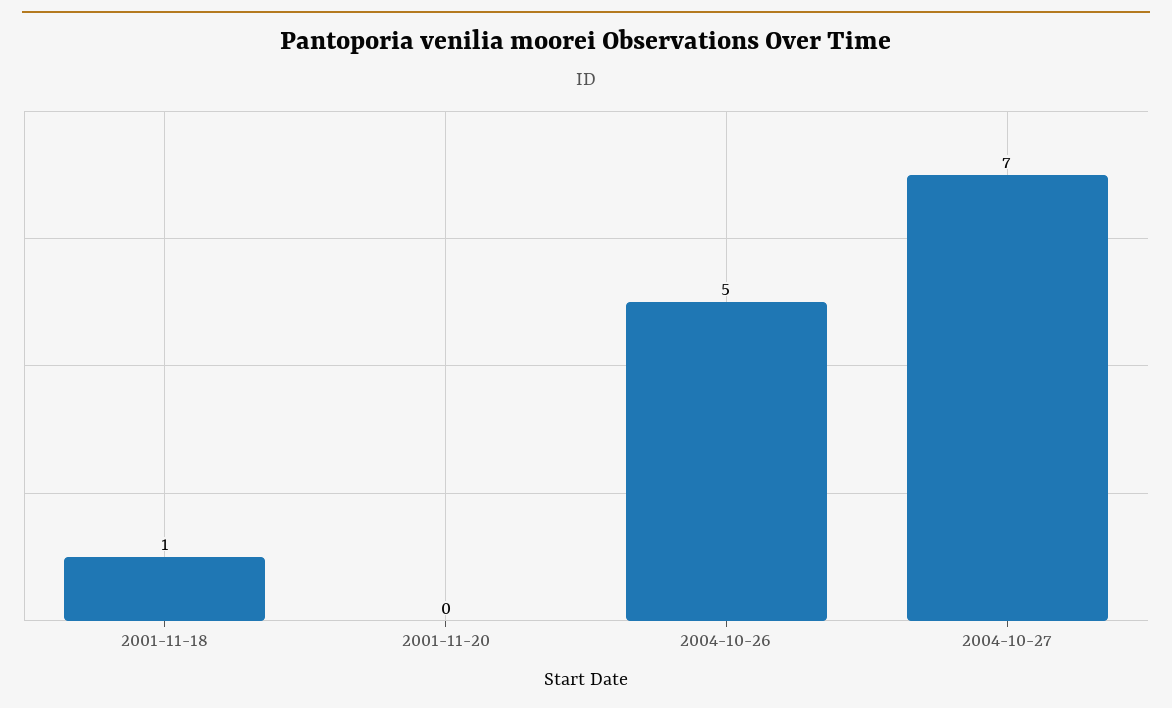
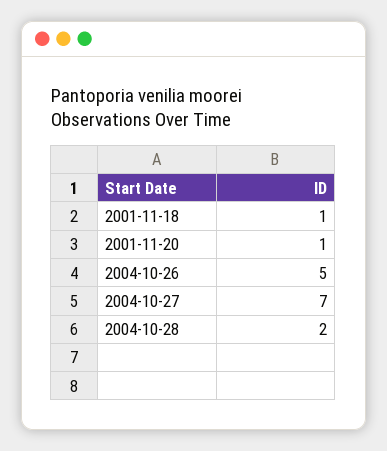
2001-11-20: 0 -> 1
2004-10-28: none -> 2

